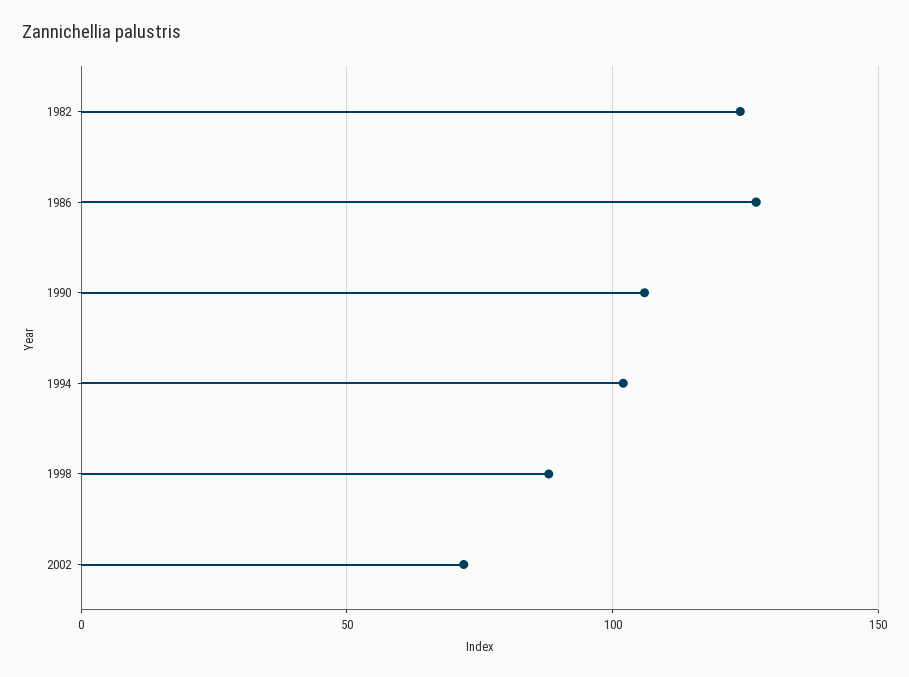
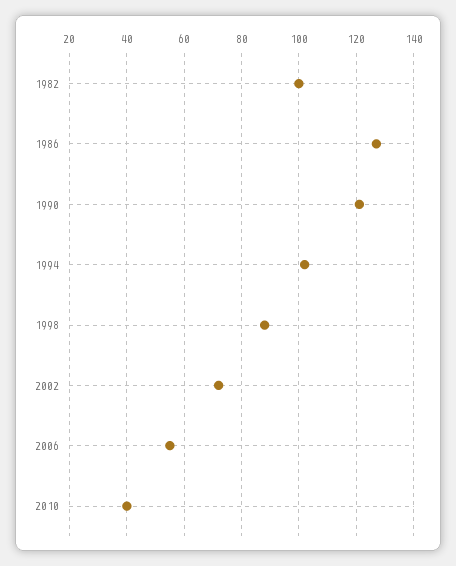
1982: 125 -> 100
1990: 105 -> 120
2006: none -> 55
2010: none -> 40

